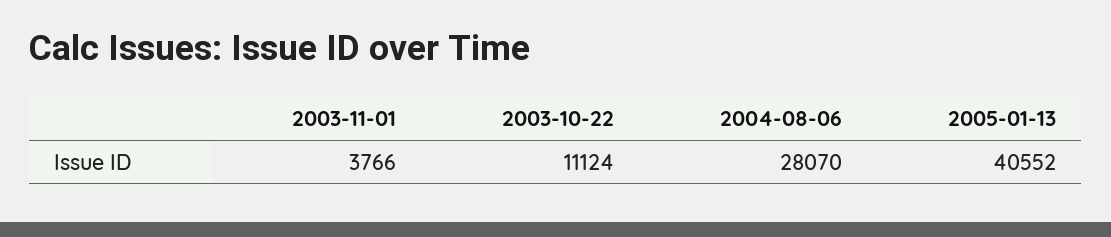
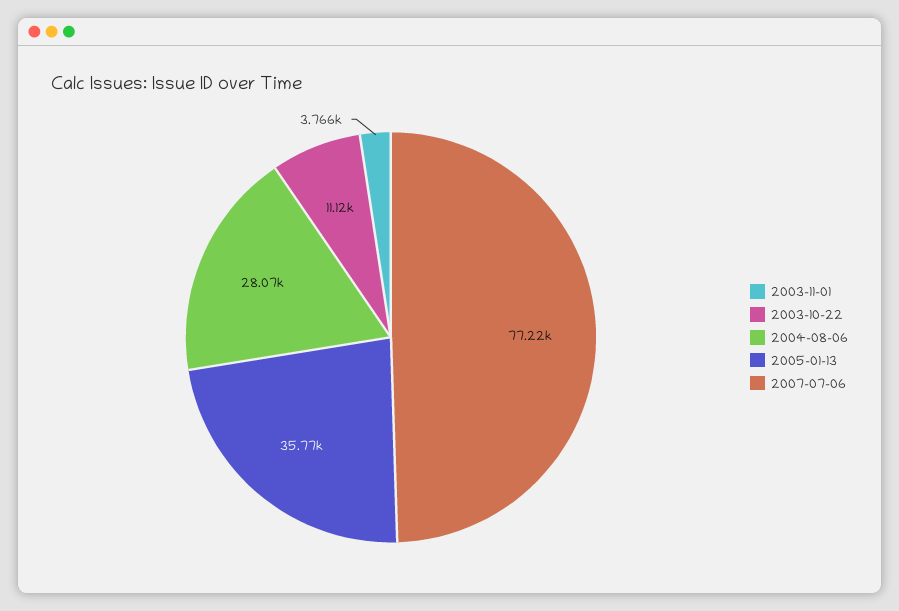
2005-01-13: 40552 -> 35770
2007-07-06: none -> 77220

